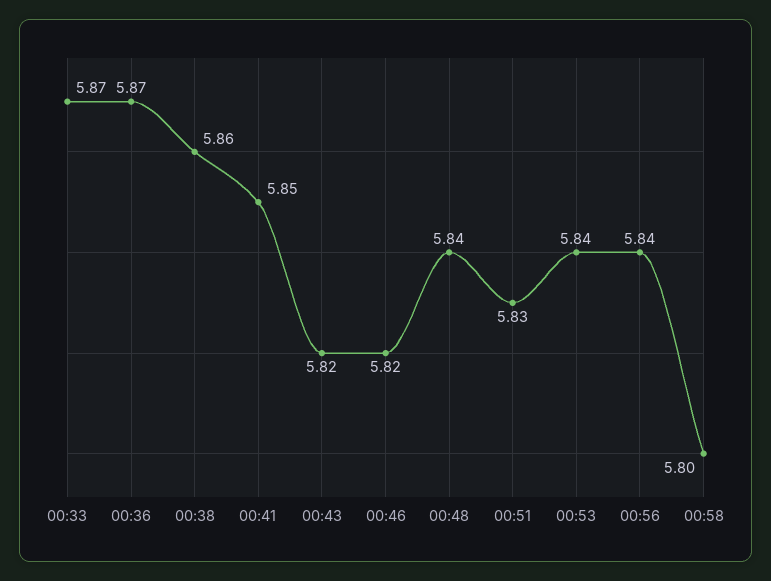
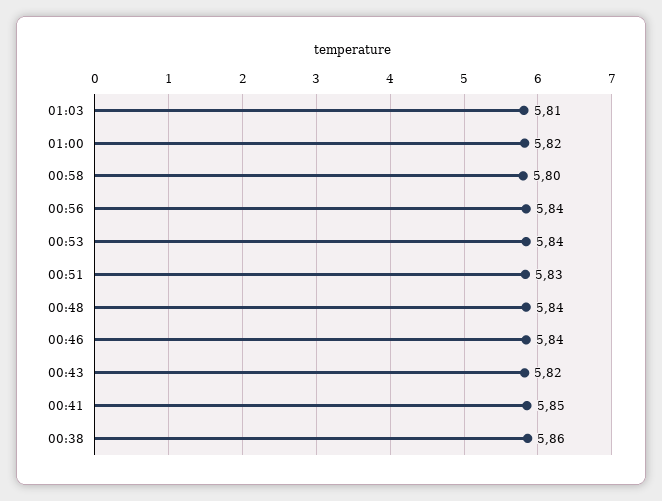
00:33: 5.87 -> none
00:36: 5.87 -> none
00:46: 5.82 -> 5.84
01:03: none -> 5.81
01:00: none -> 5.82

